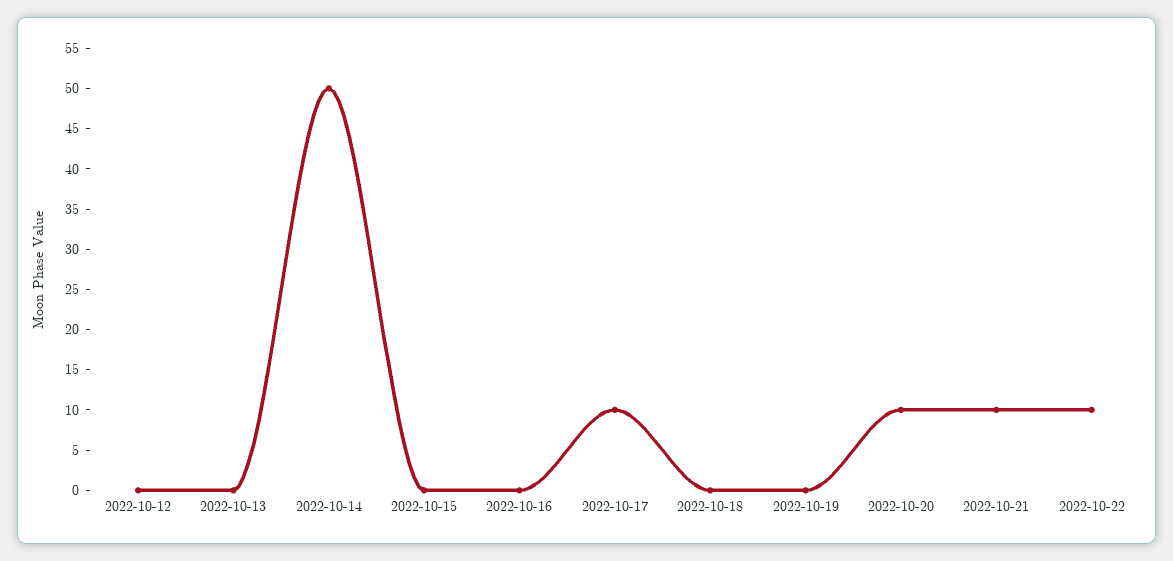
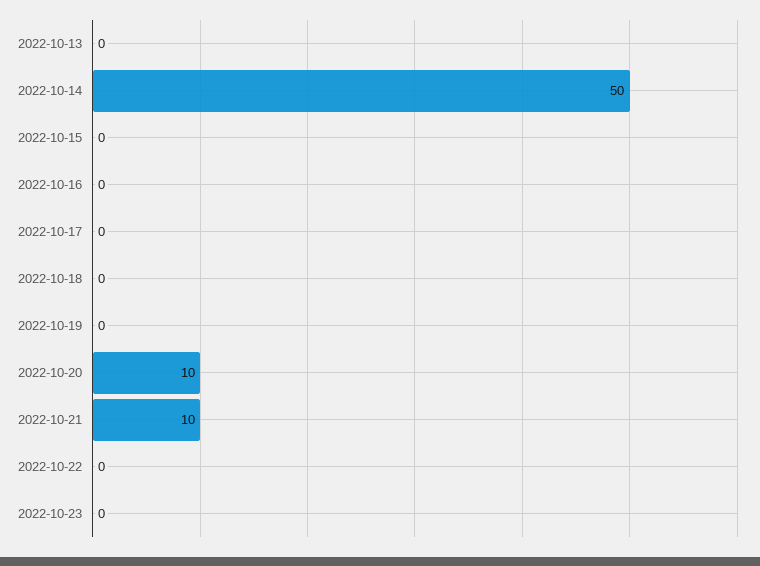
2022-10-12: 0 -> none
2022-10-17: 10 -> 0
2022-10-22: 10 -> 0
2022-10-23: none -> 0

